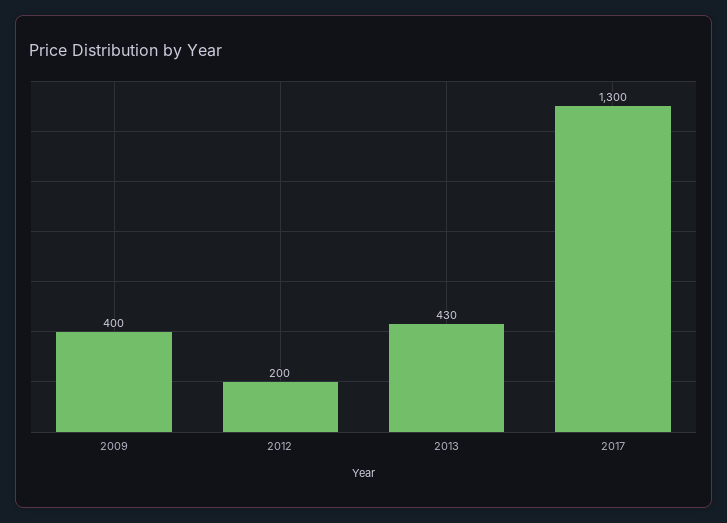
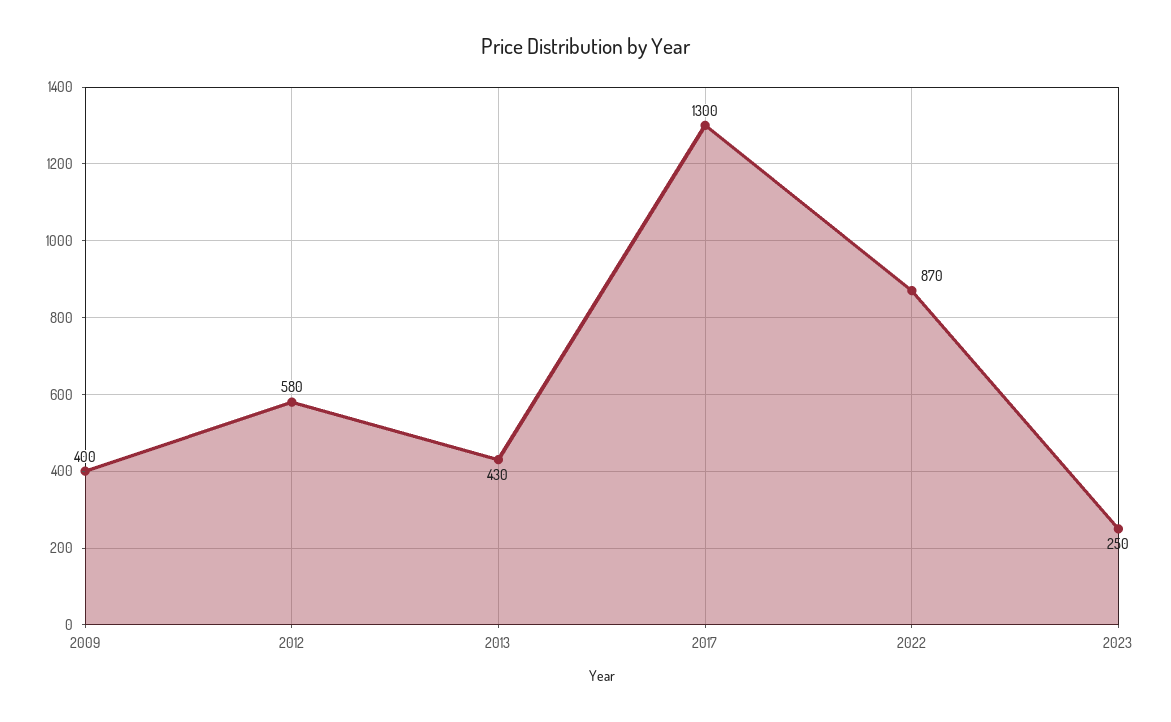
2012: 200 -> 580
2022: none -> 870
2023: none -> 250

